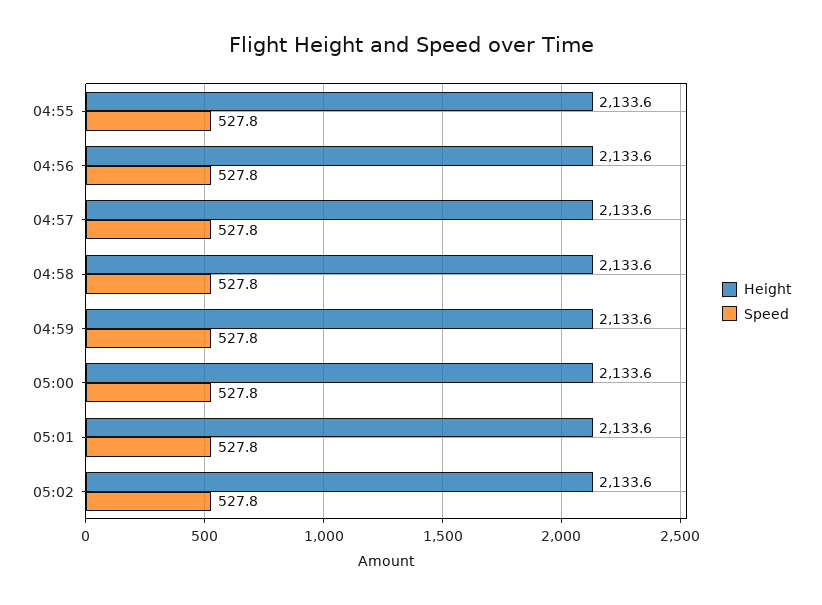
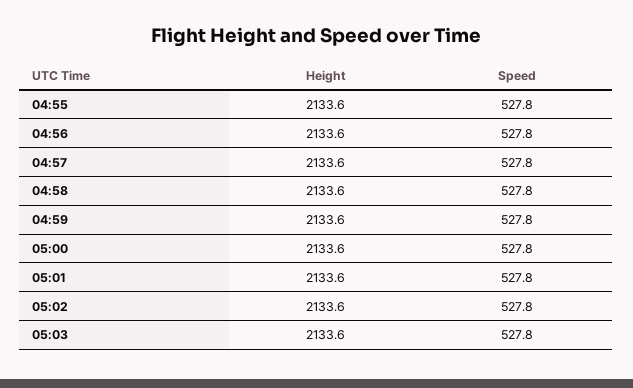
Height, 05:03: none -> 2133.6
Speed, 05:03: none -> 527.8

